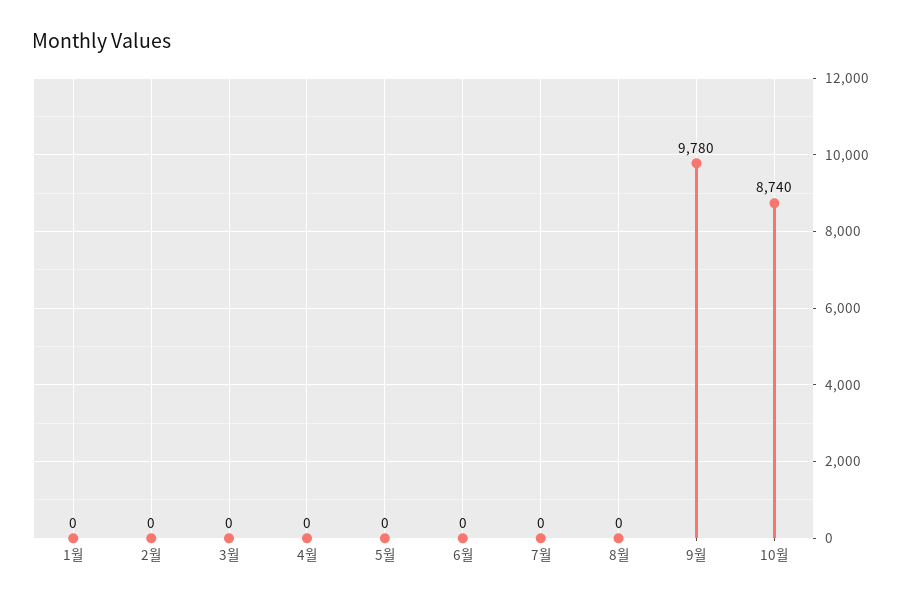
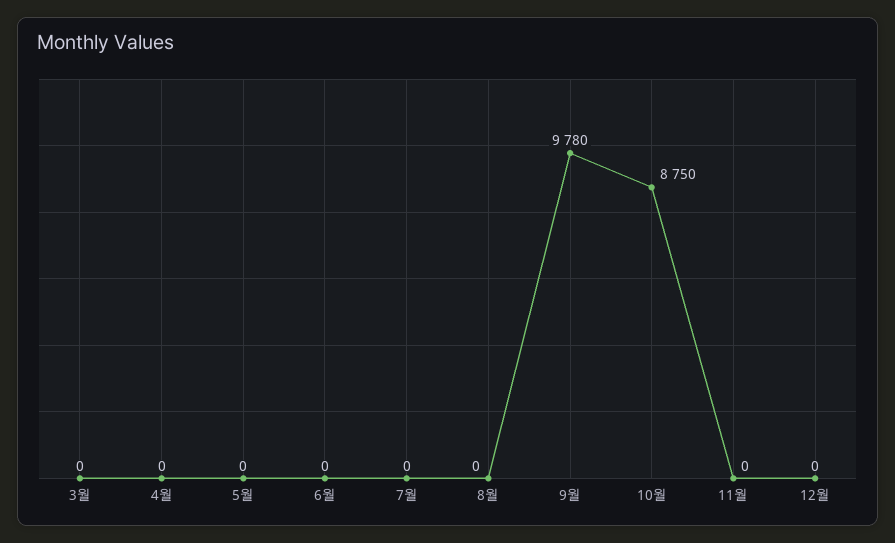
1월: 0 -> none
2월: 0 -> none
10월: 8740 -> 8750
11월: none -> 0
12월: none -> 0

